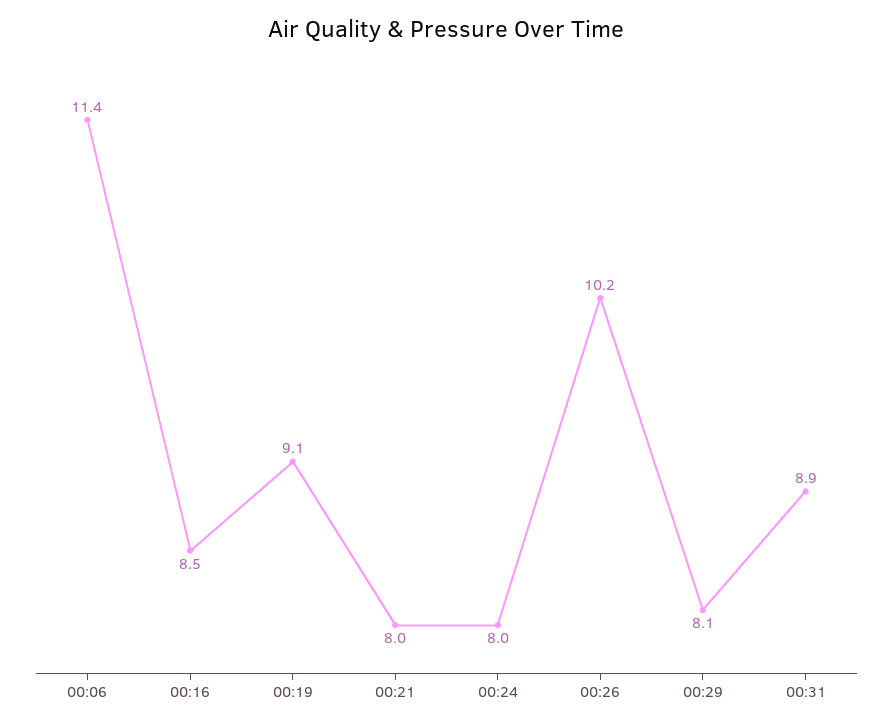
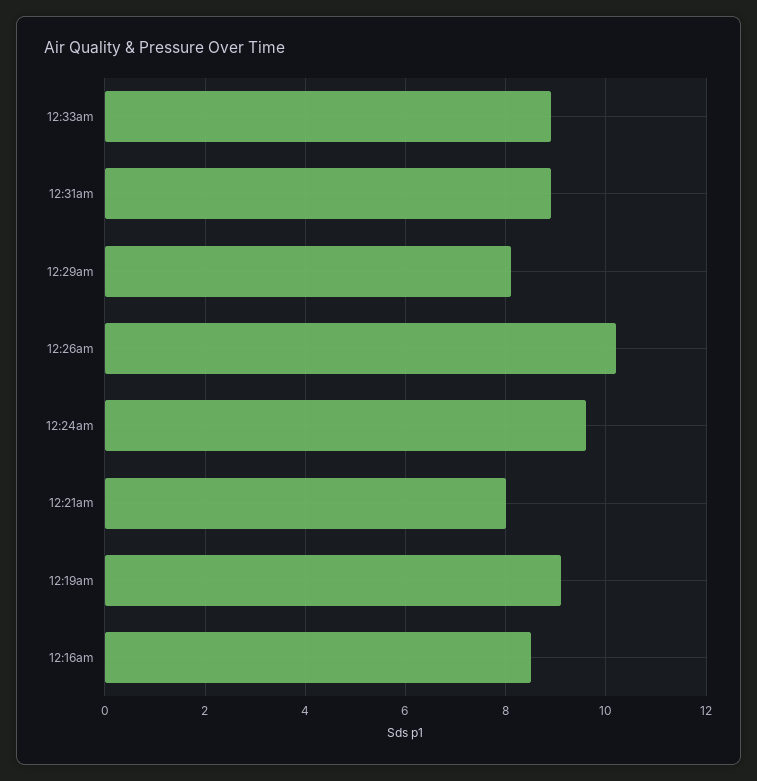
00:06: 11.4 -> none
00:24: 8 -> 9.5
12:33am: none -> 9

